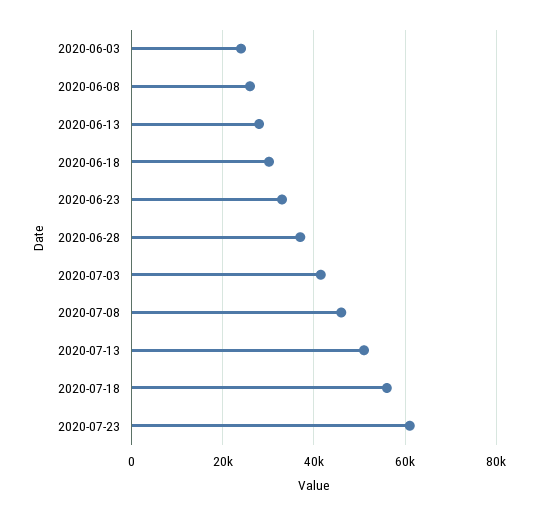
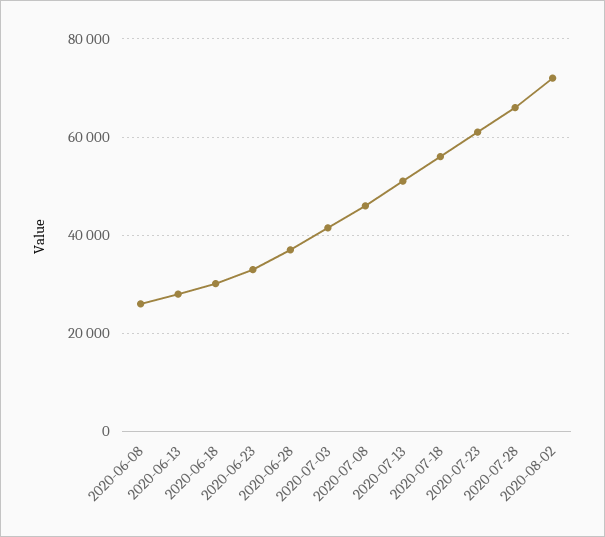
2020-06-03: 24000 -> none
2020-07-28: none -> 66000
2020-08-02: none -> 72000

